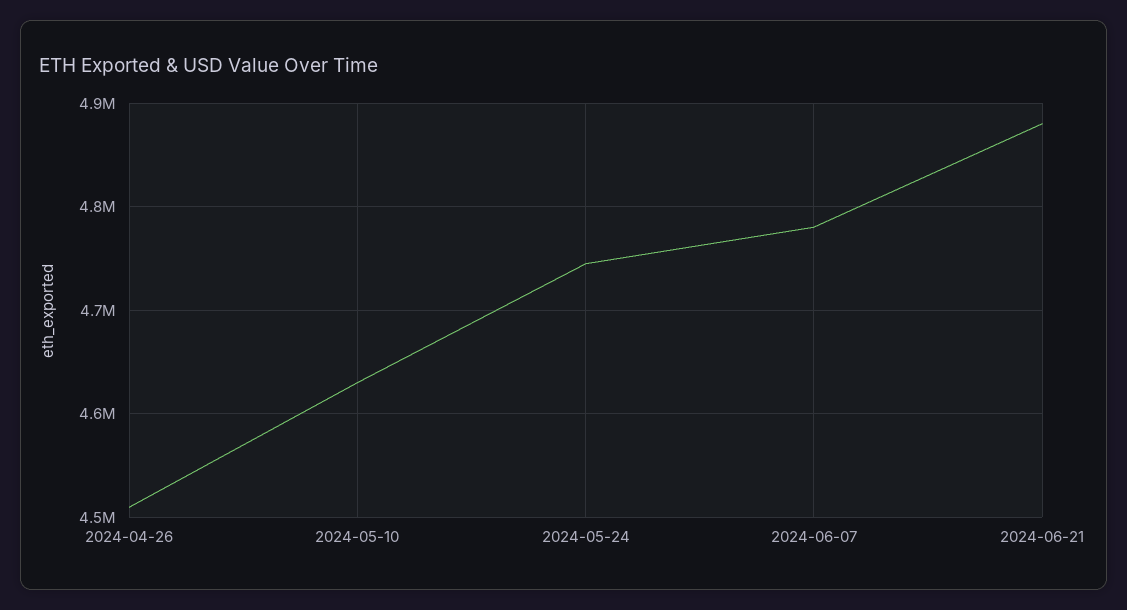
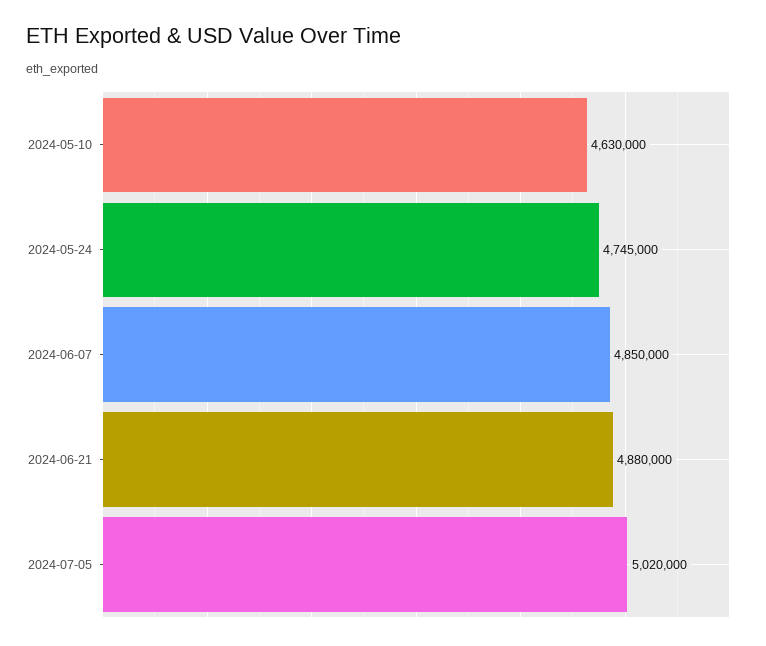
2024-04-26: 4510000 -> none
2024-06-07: 4780000 -> 4850000
2024-07-05: none -> 5020000

